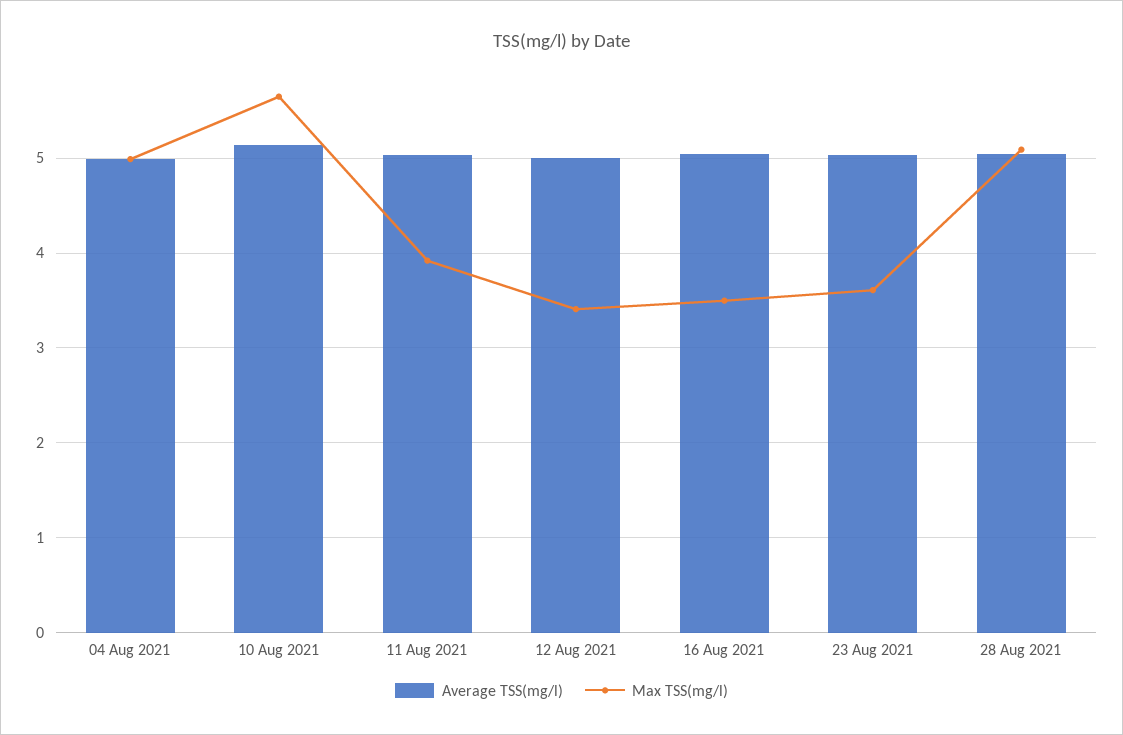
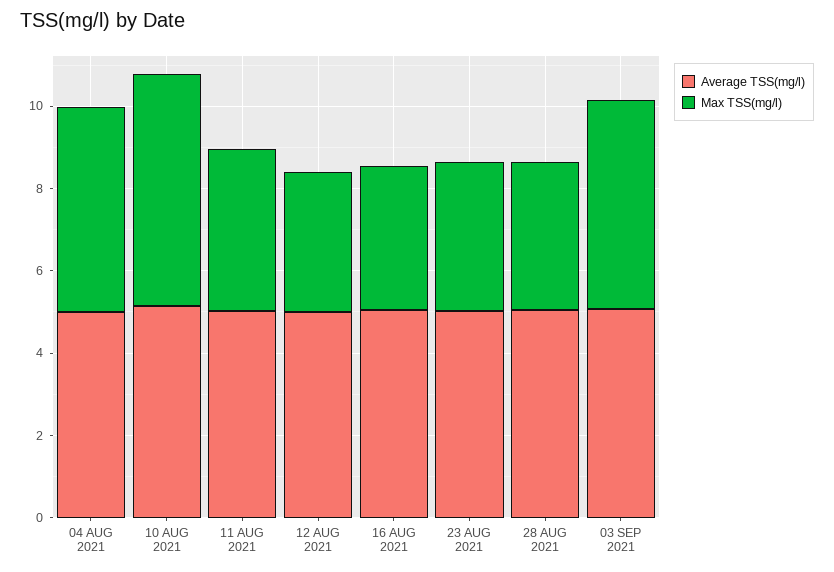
Max TSS(mg/l), 28 Aug 2021: 5.1 -> 3.5
Average TSS(mg/l), 03 SEP 2021: none -> 5
Max TSS(mg/l), 03 SEP 2021: none -> 5

